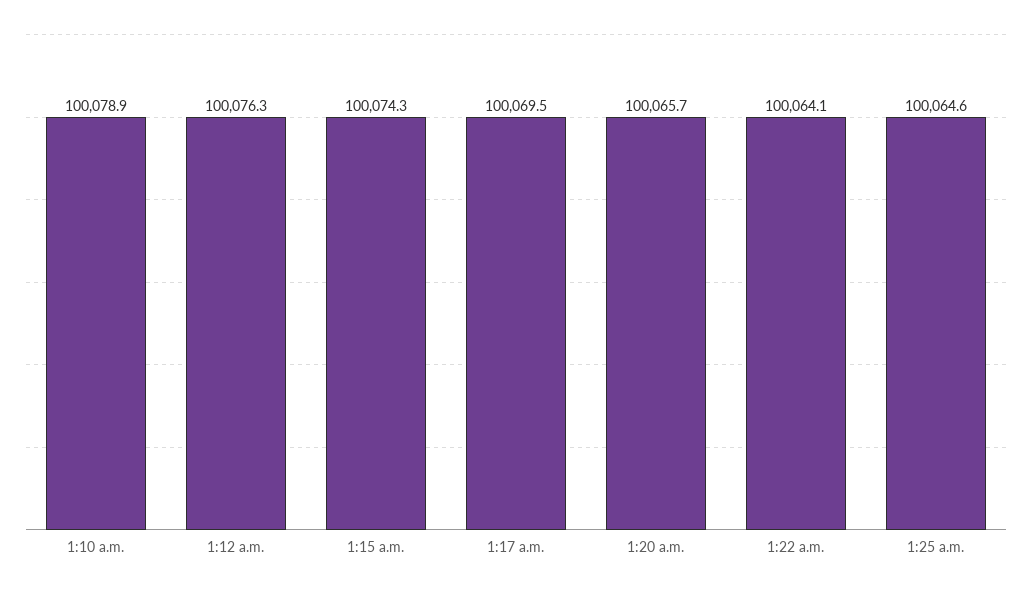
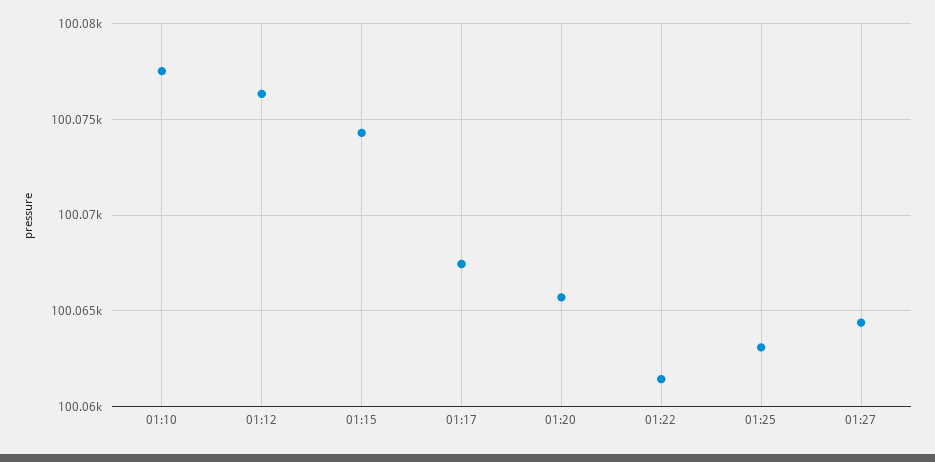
1:10 a.m.: 100078.9 -> 100077.5
1:17 a.m.: 100069.5 -> 100067.5
1:22 a.m.: 100064.1 -> 100061.5
1:25 a.m.: 100064.6 -> 100063
01:27: none -> 100064.5

